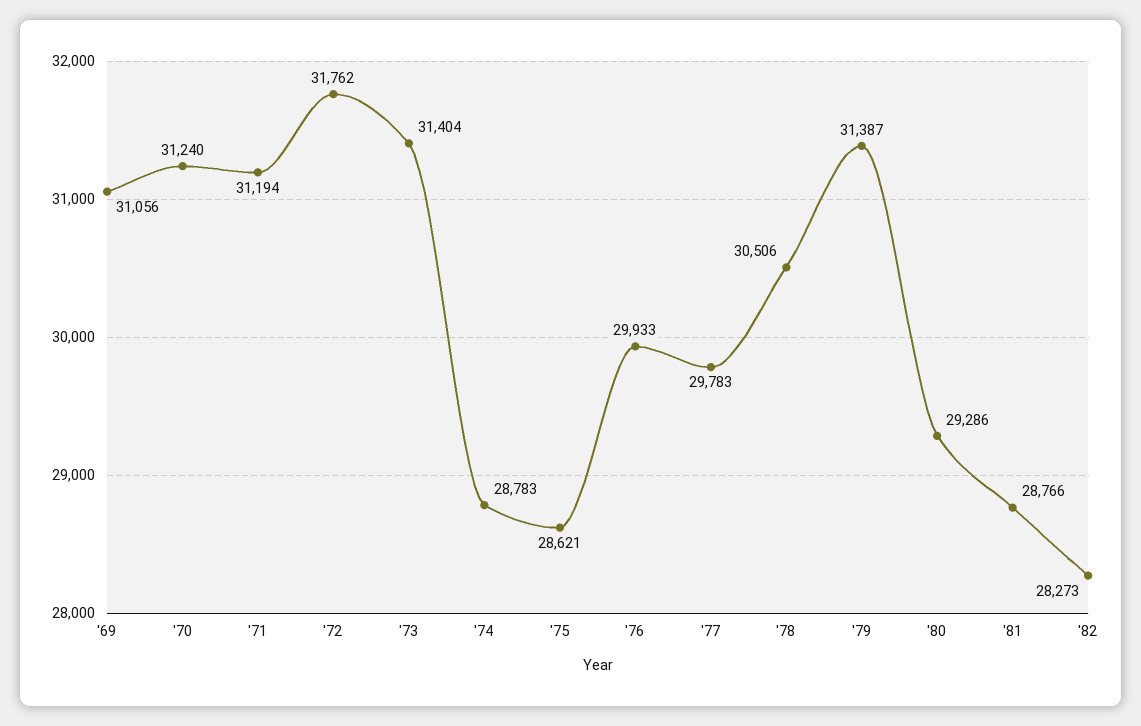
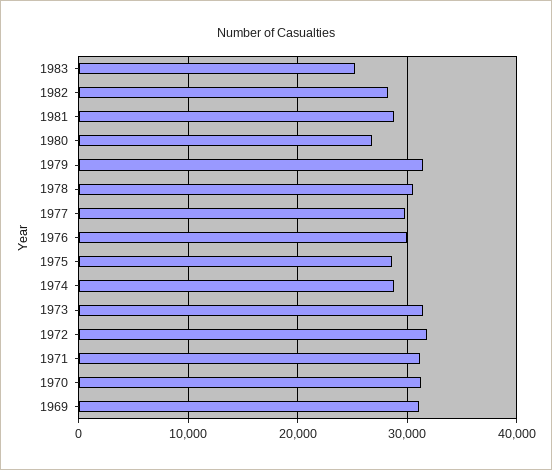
'80: 29286 -> 27000
1983: none -> 25000

